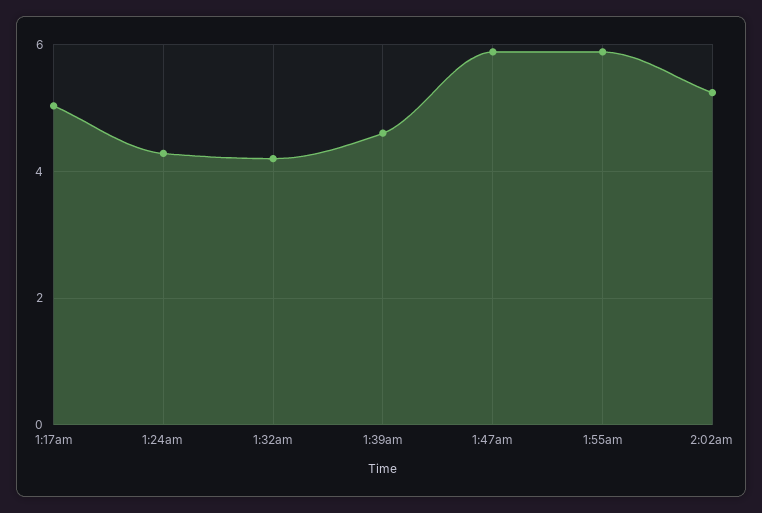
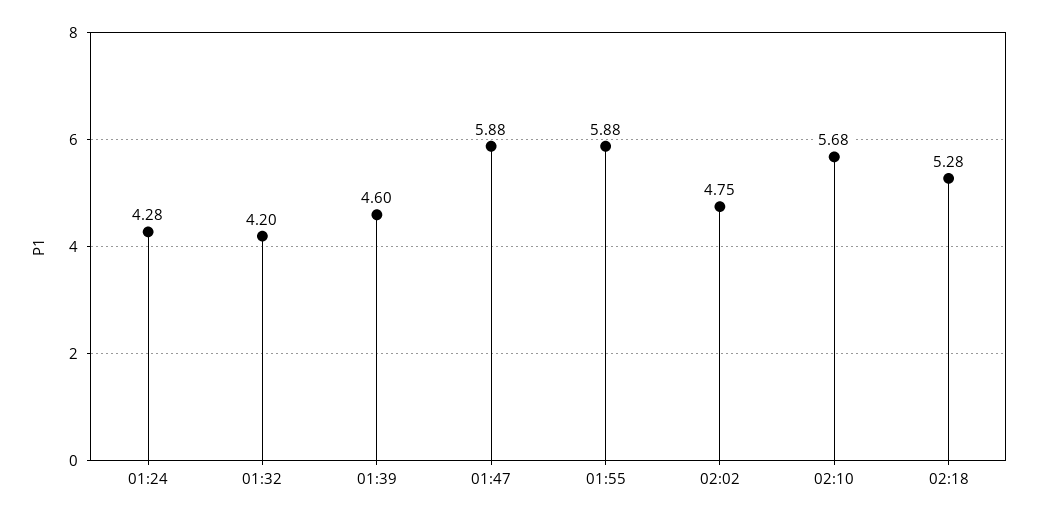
1:17am: 5 -> none
2:02am: 5.2 -> 4.75
02:10: none -> 5.68
02:18: none -> 5.28

